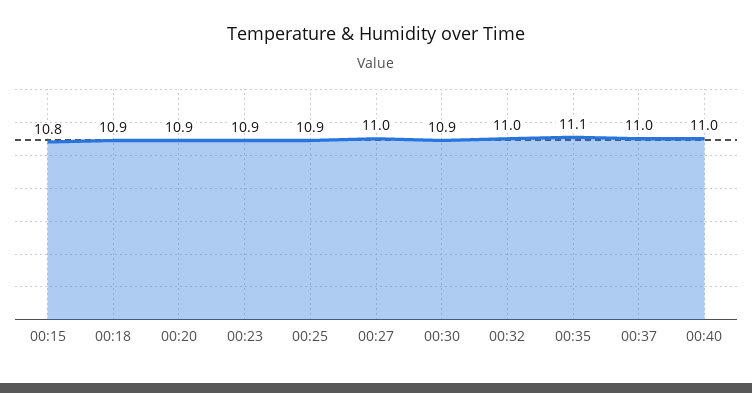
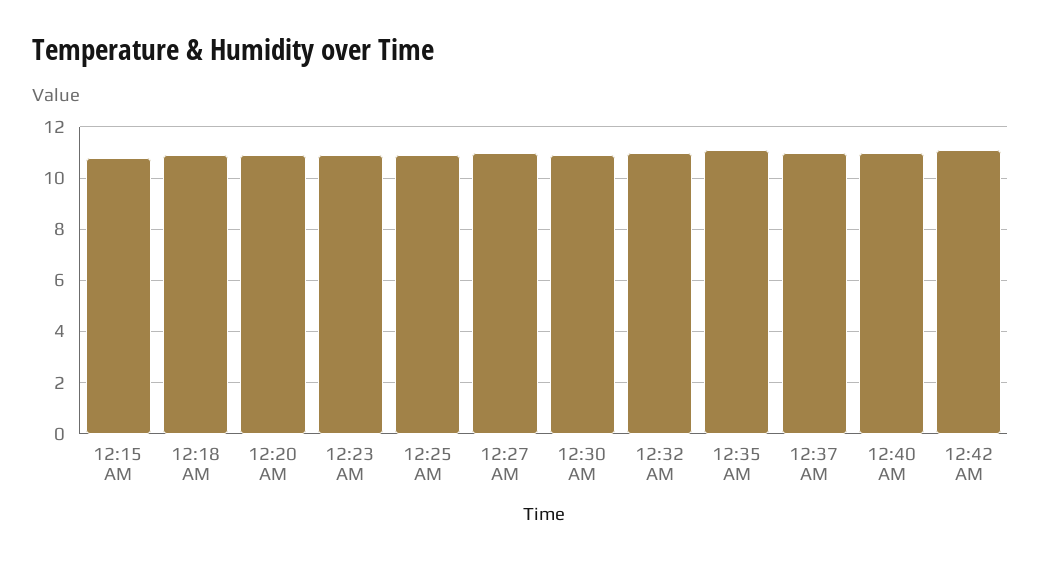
12:42 AM: none -> 11

